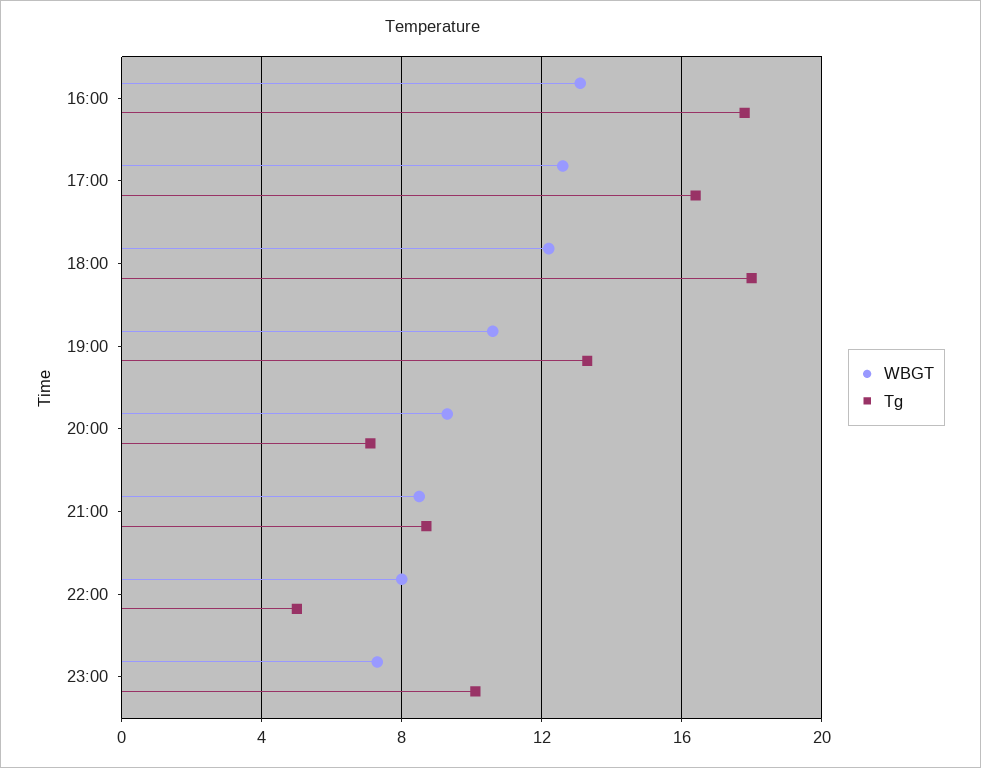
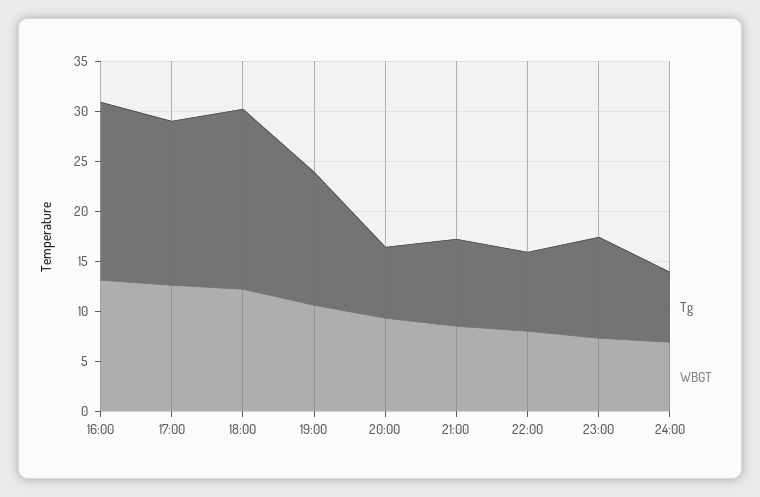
Tg, 22:00: 5 -> 8
Tg, 24:00: none -> 7
WBGT, 24:00: none -> 7

